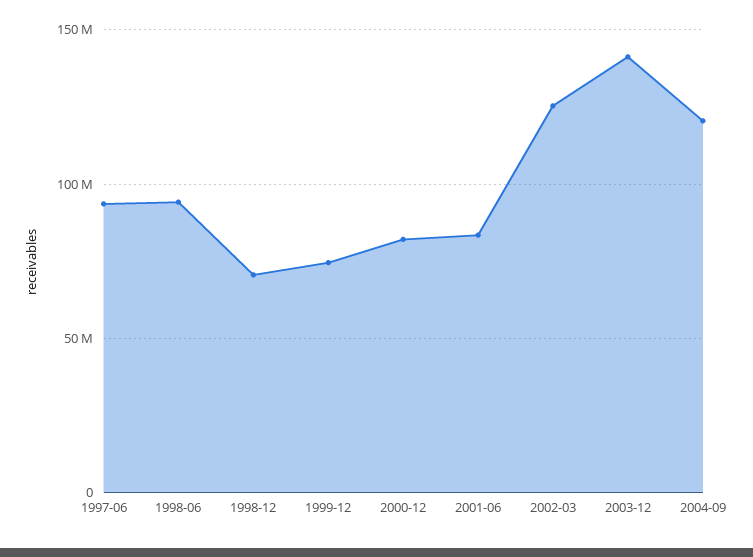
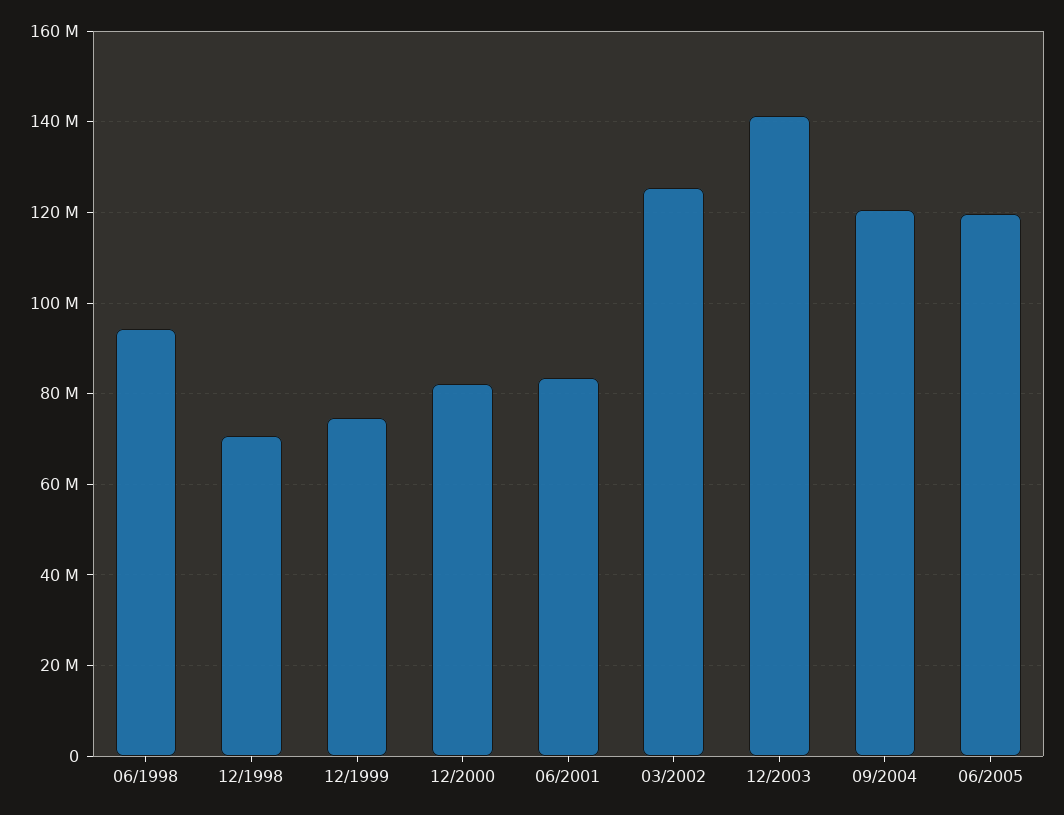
1997-06: 95000000 -> none
06/2005: none -> 120000000

